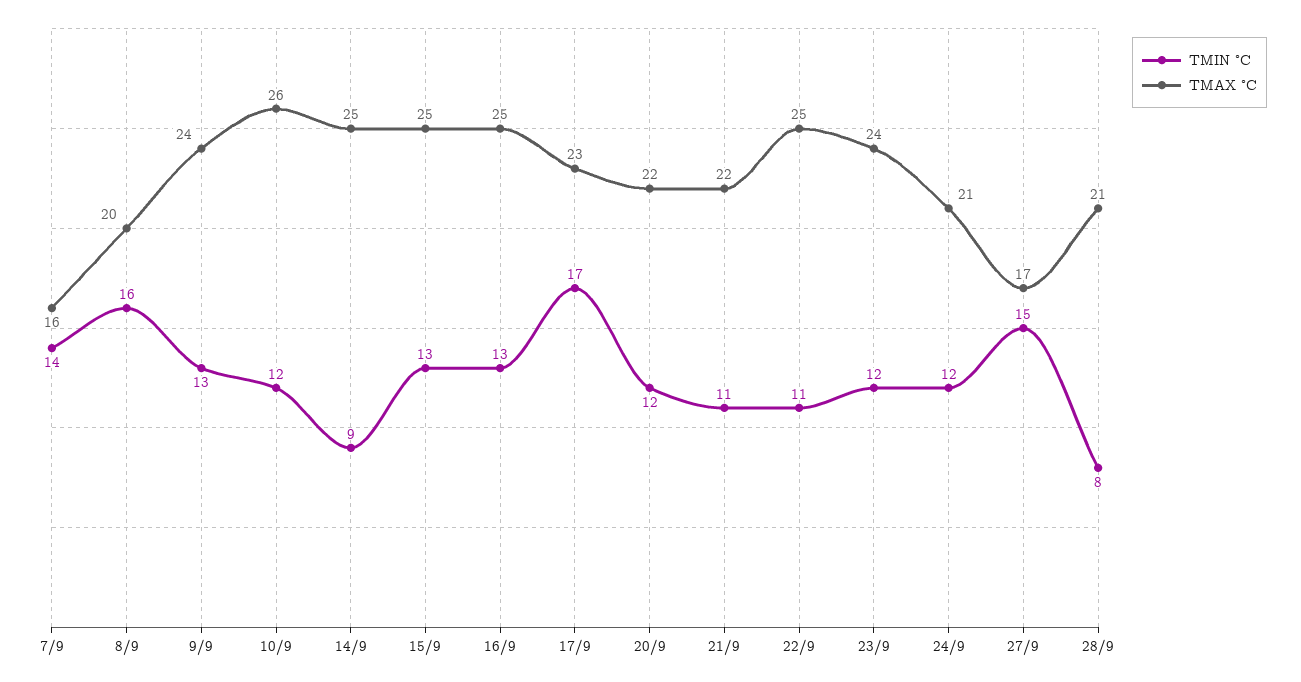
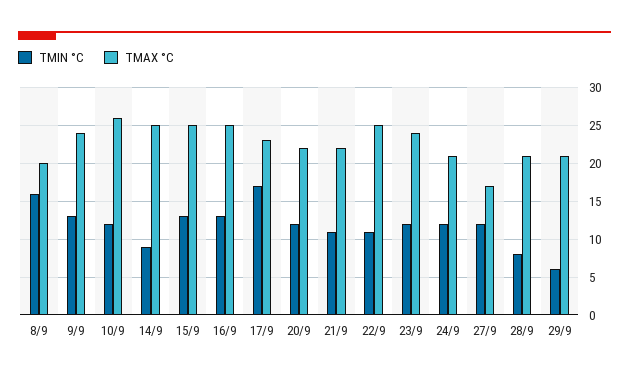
TMIN °C, 7/9: 14 -> none
TMAX °C, 7/9: 16 -> none
TMIN °C, 27/9: 15 -> 12
TMIN °C, 29/9: none -> 6
TMAX °C, 29/9: none -> 21

